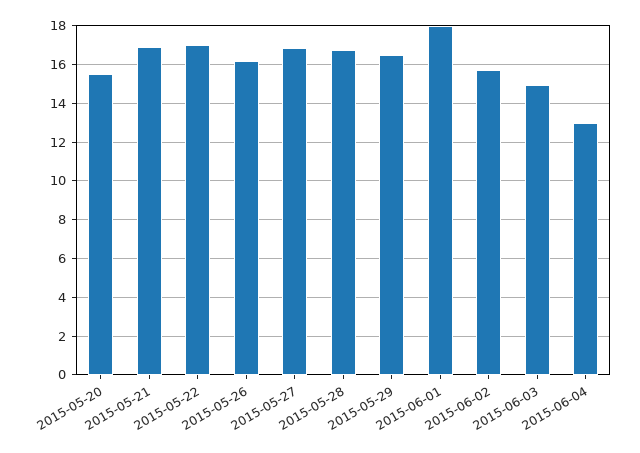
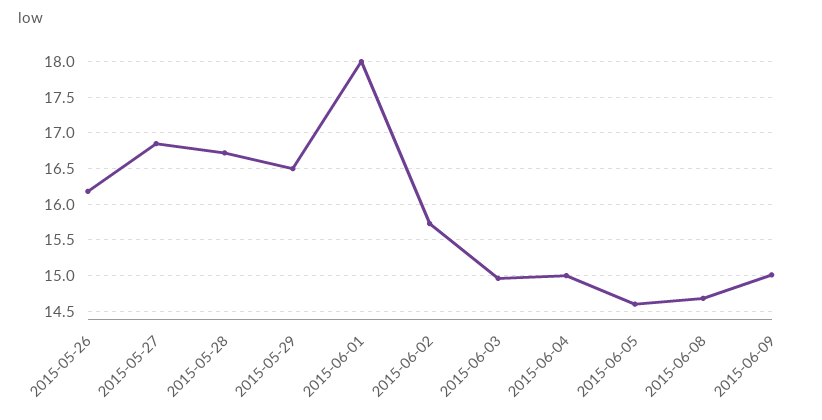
2015-05-20: 15.5 -> none
2015-05-21: 17 -> none
2015-05-22: 17 -> none
2015-06-04: 13 -> 15
2015-06-05: none -> 14.6
2015-06-08: none -> 14.7
2015-06-09: none -> 15

